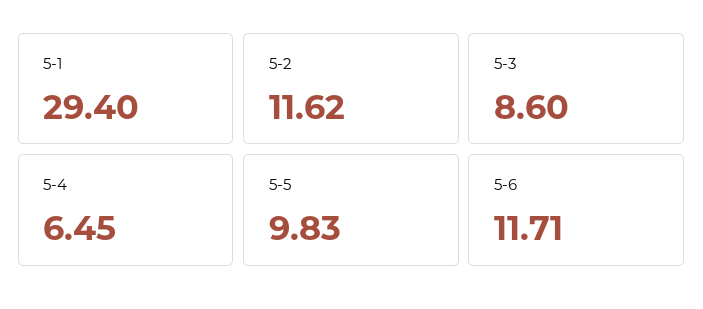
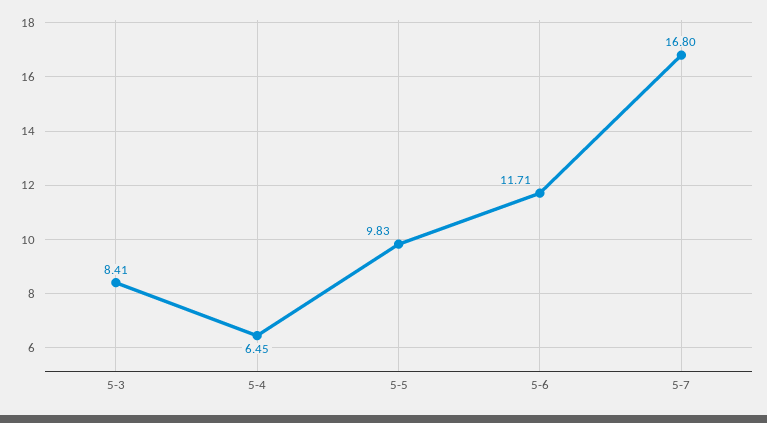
5-1: 29.4 -> none
5-2: 11.62 -> none
5-3: 8.6 -> 8.41
5-7: none -> 16.8

